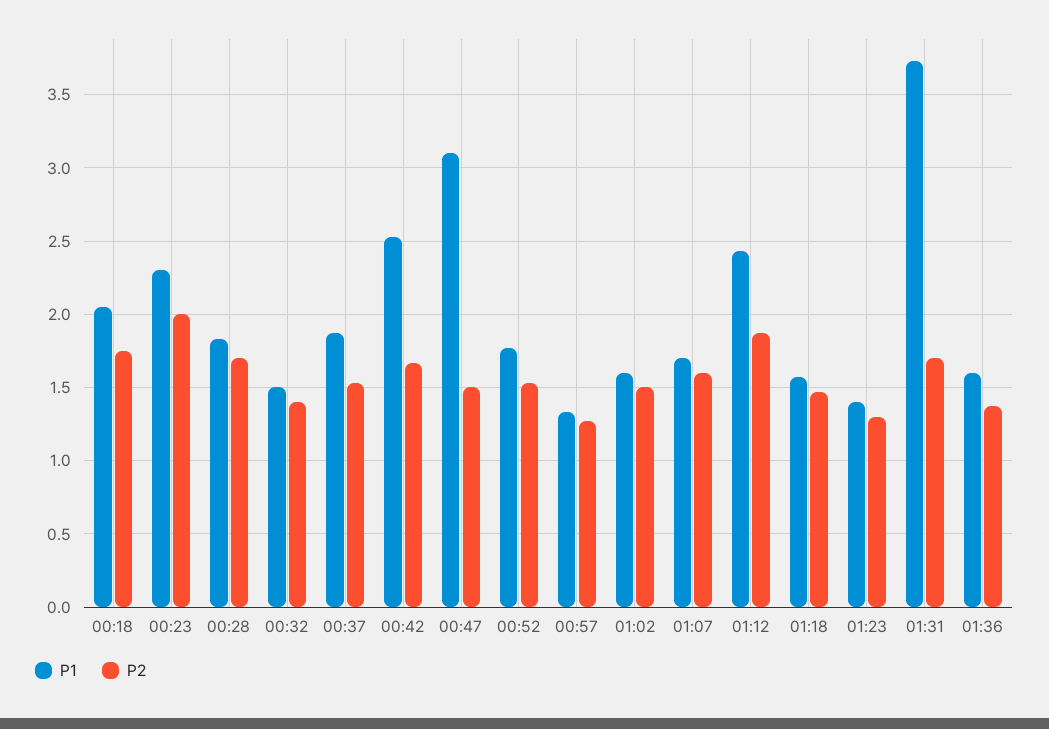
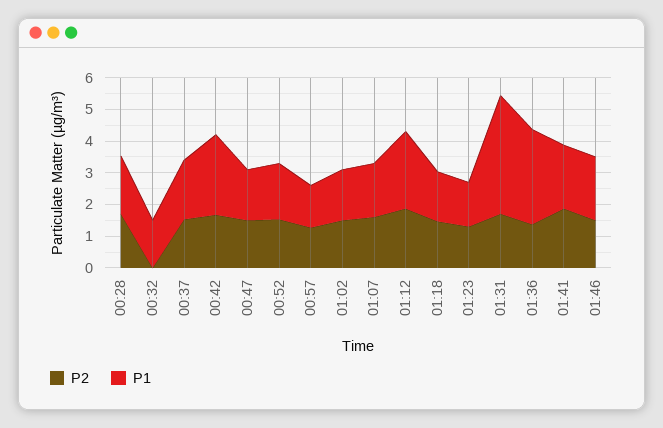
P1, 00:18: 2.05 -> none
P2, 00:18: 1.75 -> none
P1, 00:23: 2.3 -> none
P2, 00:23: 2 -> none
P2, 00:32: 1.4 -> 0
P1, 00:47: 3.1 -> 1.5
P1, 01:36: 1.6 -> 3
P2, 01:41: none -> 2
P1, 01:41: none -> 2
P2, 01:46: none -> 1.5
P1, 01:46: none -> 2

